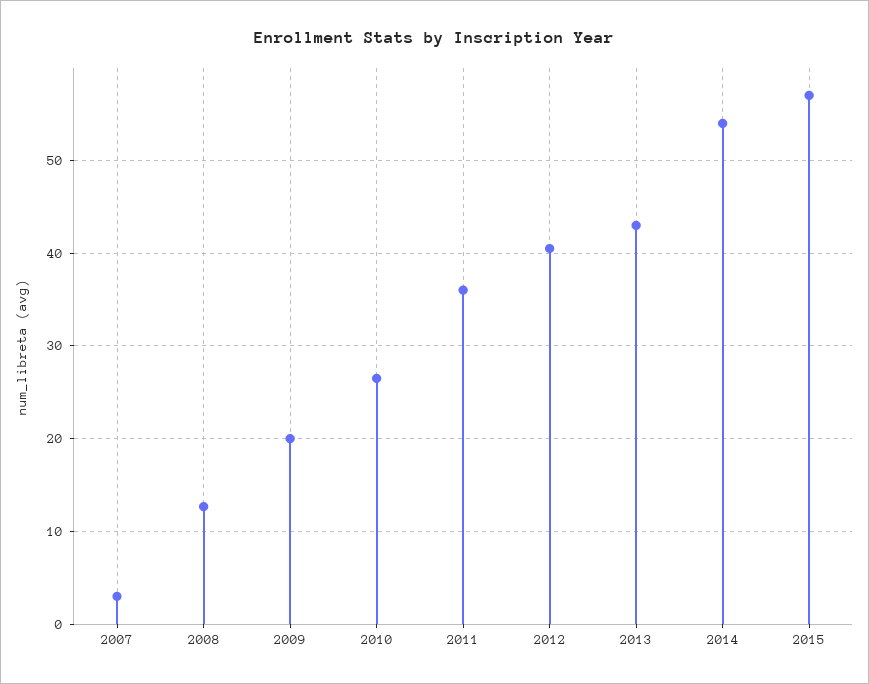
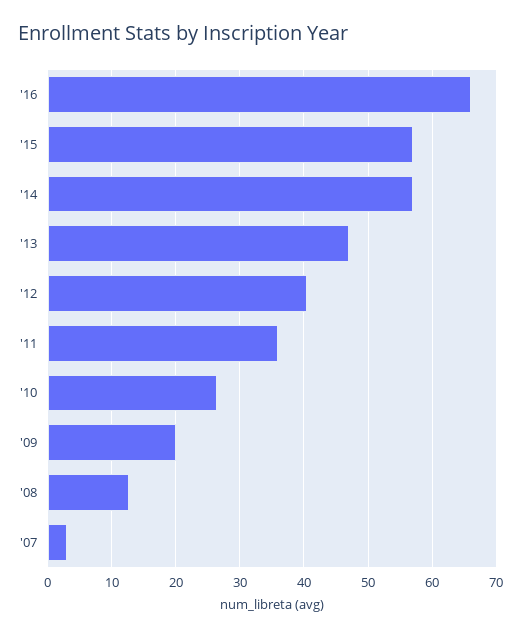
2013: 43 -> 47
2014: 54 -> 57
'16: none -> 66

